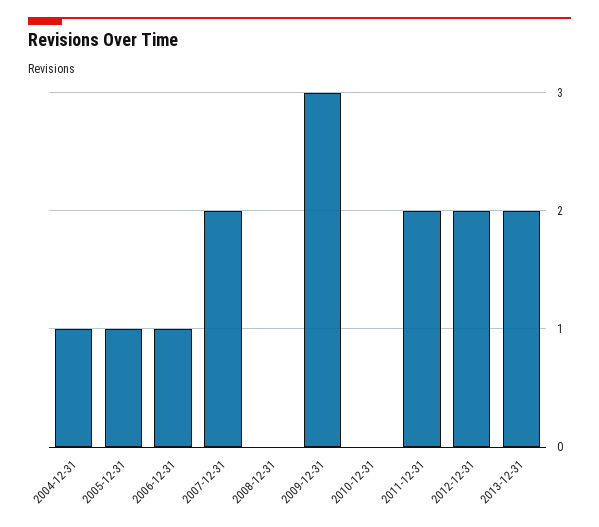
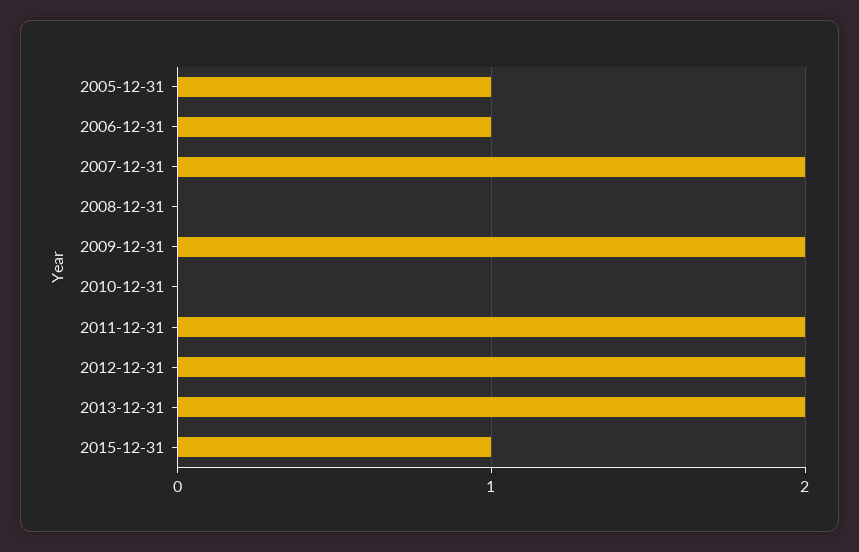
2004-12-31: 1 -> none
2009-12-31: 3 -> 2
2015-12-31: none -> 1

